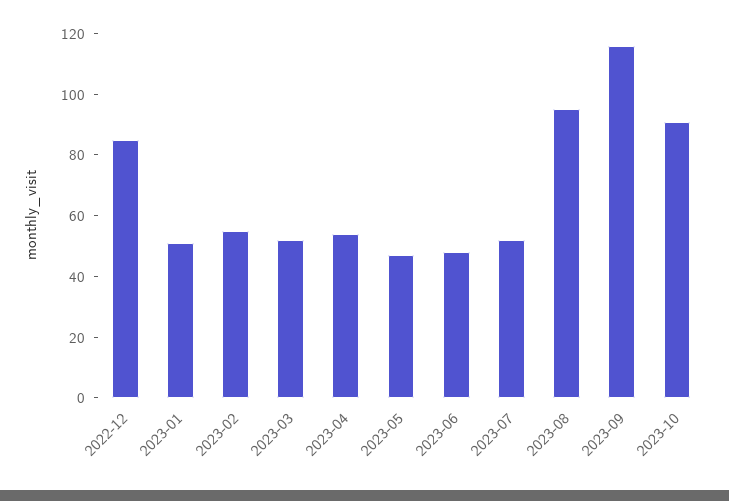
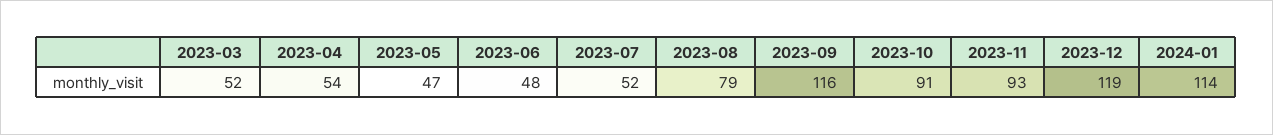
2022-12: 85 -> none
2023-01: 50 -> none
2023-02: 55 -> none
2023-08: 95 -> 79
2023-11: none -> 93
2023-12: none -> 119
2024-01: none -> 114

